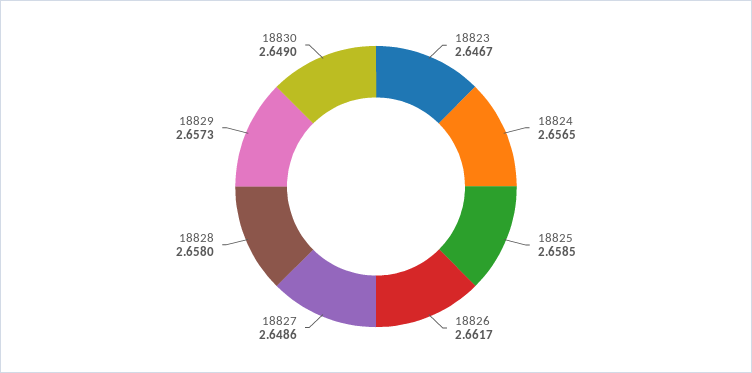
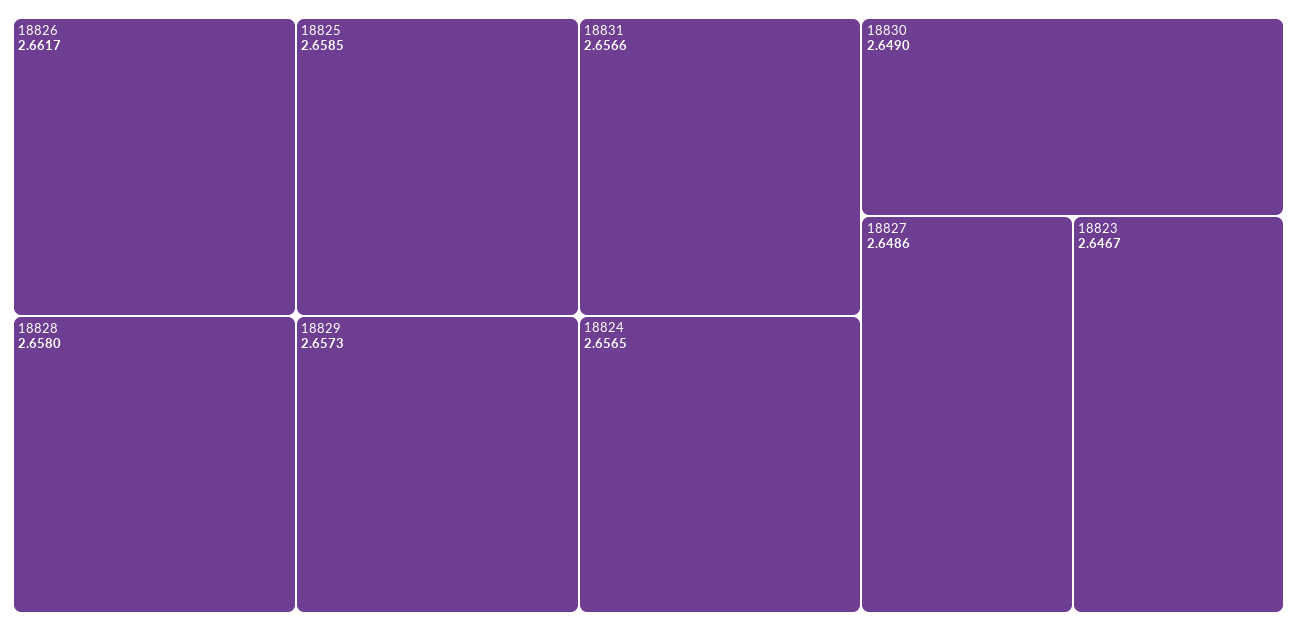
18831: none -> 2.6566

